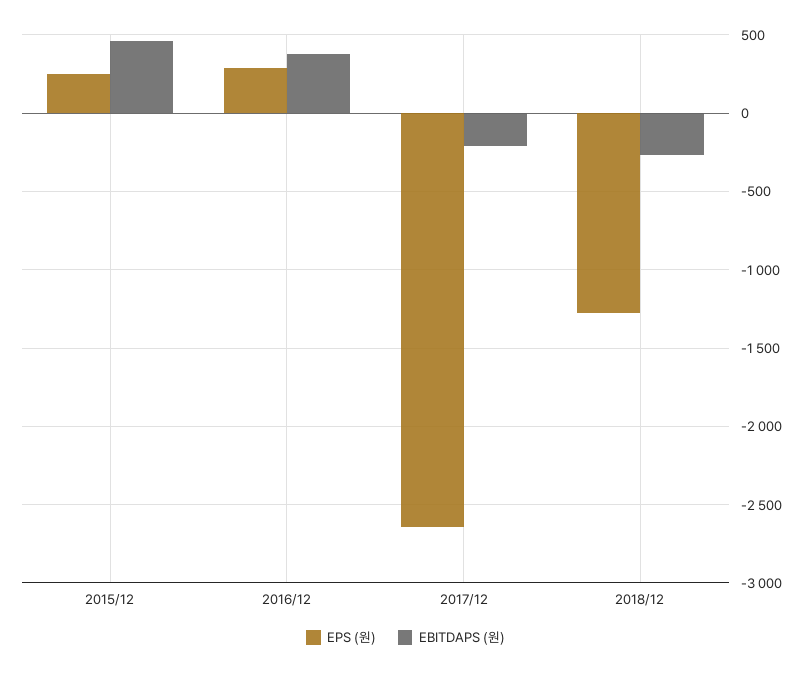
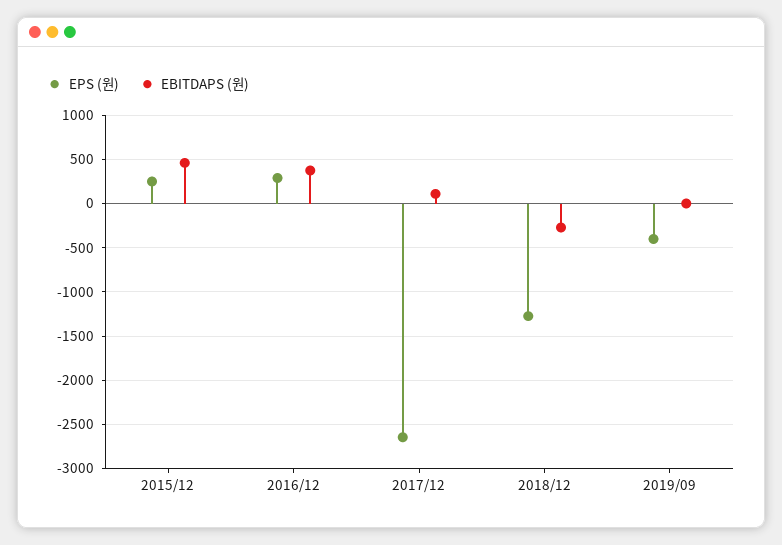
EBITDAPS (원), 2017/12: -200 -> 100
EPS (원), 2019/09: none -> -400
EBITDAPS (원), 2019/09: none -> 0

